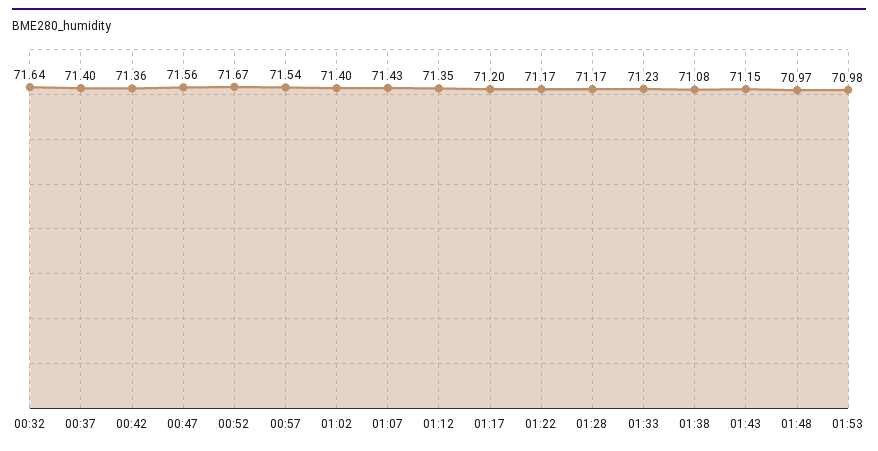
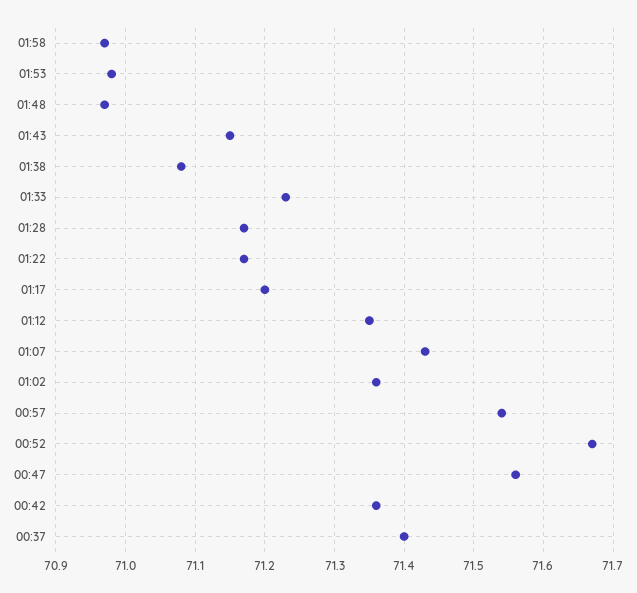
00:32: 71.64 -> none
01:02: 71.4 -> 71.36
01:58: none -> 70.97

